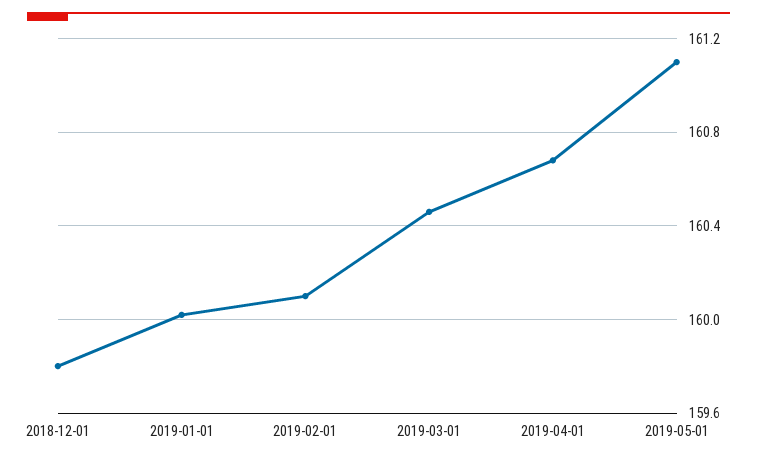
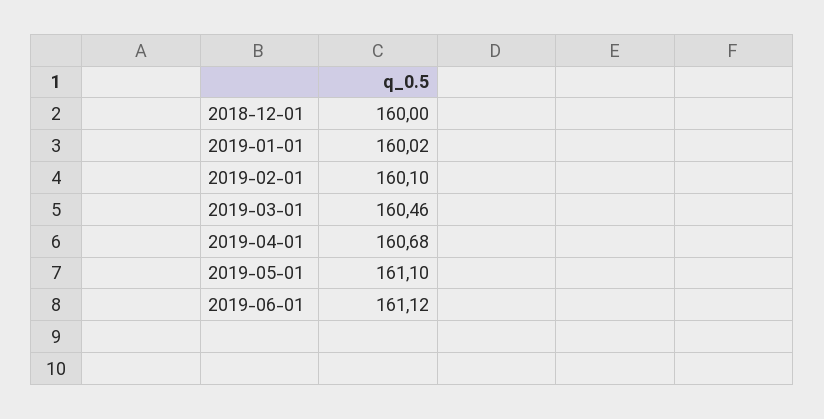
2018-12-01: 159.8 -> 160
2019-06-01: none -> 161.12

